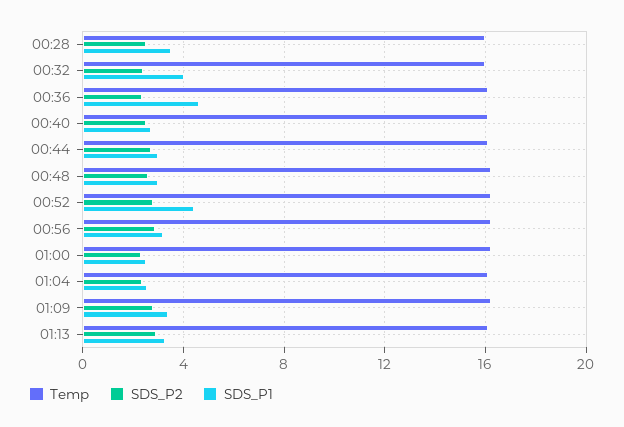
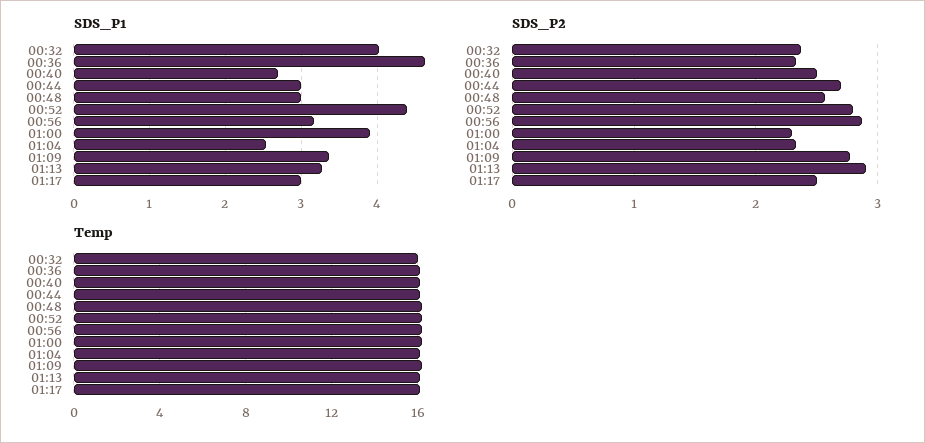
Temp, 00:28: 16 -> none
SDS_P2, 00:28: 2.5 -> none
SDS_P1, 00:28: 3.5 -> none
SDS_P1, 01:00: 2.5 -> 3.9
SDS_P1, 01:17: none -> 3
SDS_P2, 01:17: none -> 2.5
Temp, 01:17: none -> 16

